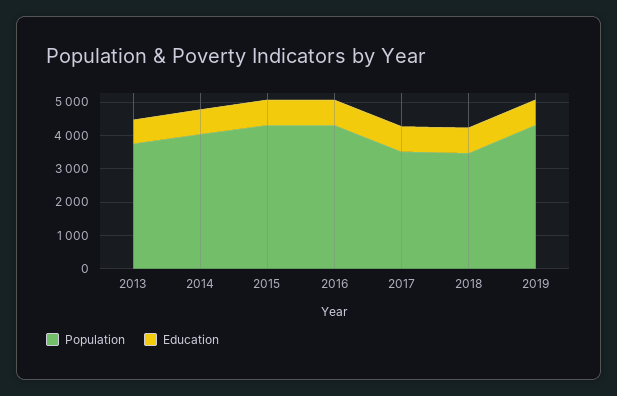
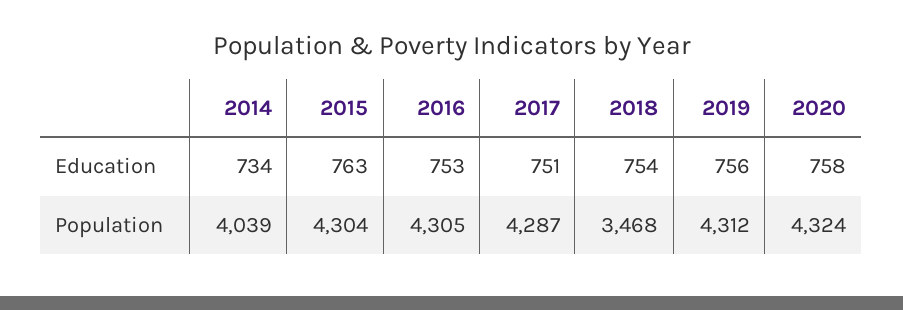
Population, 2013: 3750 -> none
Education, 2013: 750 -> none
Population, 2017: 3500 -> 4287
Education, 2020: none -> 758
Population, 2020: none -> 4324

